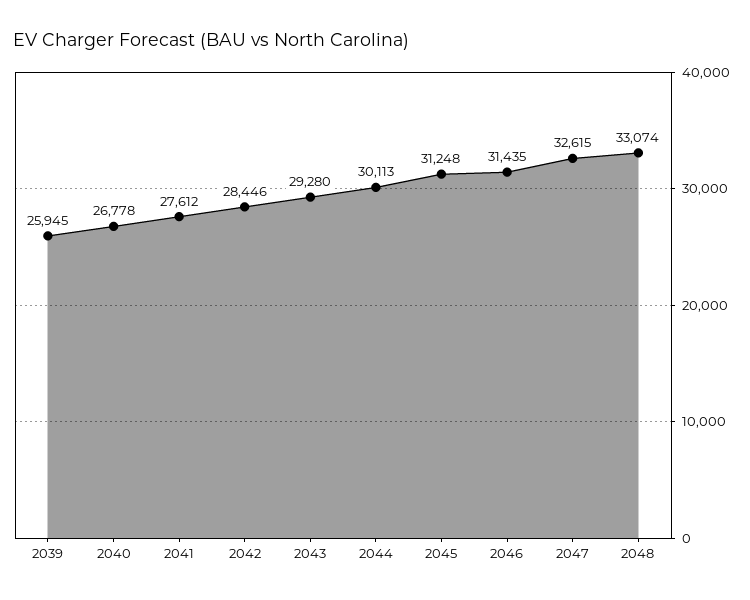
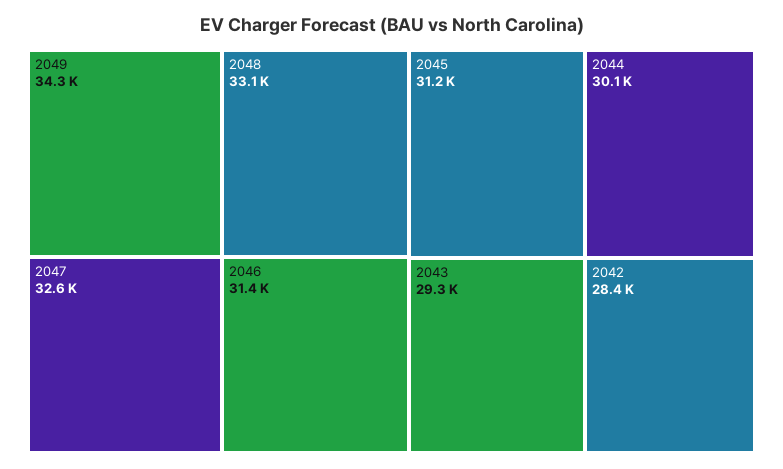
2039: 25945 -> none
2040: 26778 -> none
2041: 27612 -> none
2049: none -> 34300

